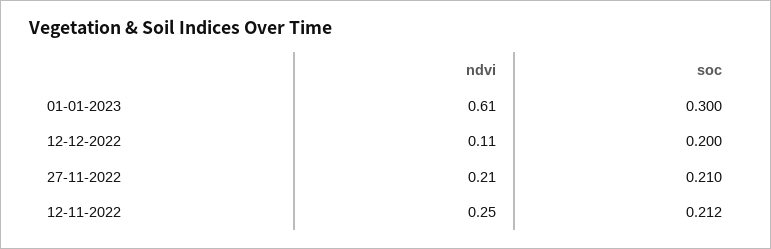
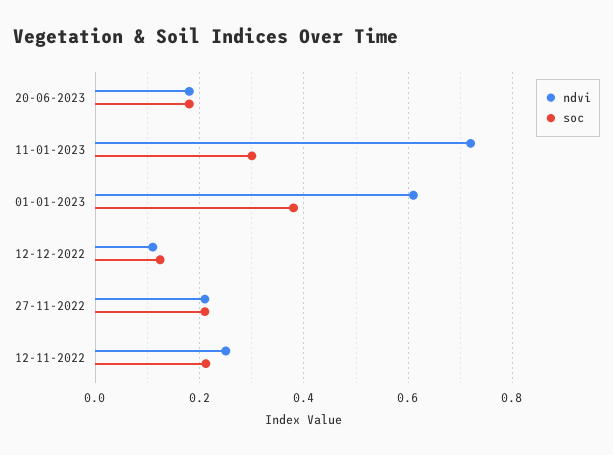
soc, 01-01-2023: 0.3 -> 0.38
soc, 12-12-2022: 0.2 -> 0.12
ndvi, 20-06-2023: none -> 0.18
soc, 20-06-2023: none -> 0.18
ndvi, 11-01-2023: none -> 0.72
soc, 11-01-2023: none -> 0.3

